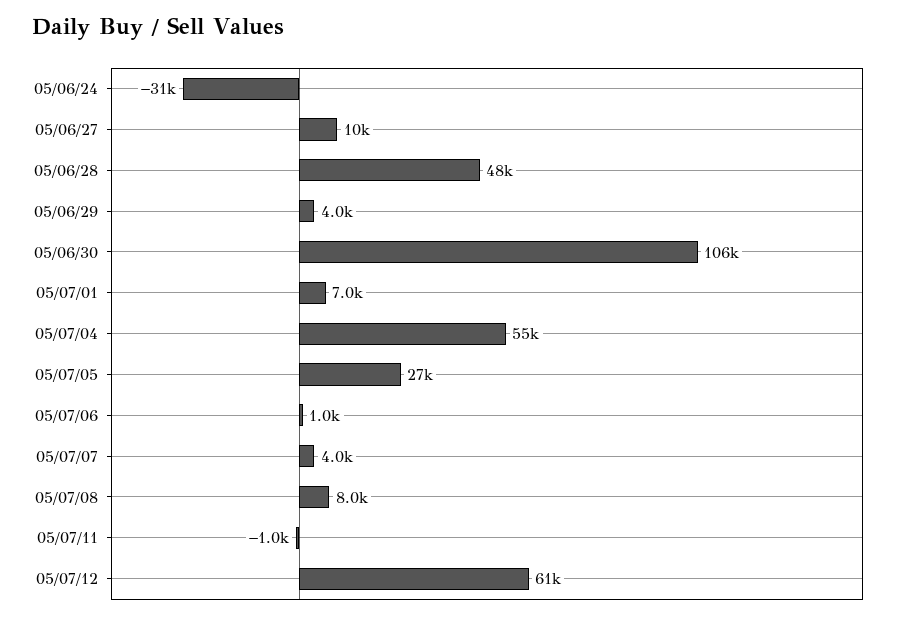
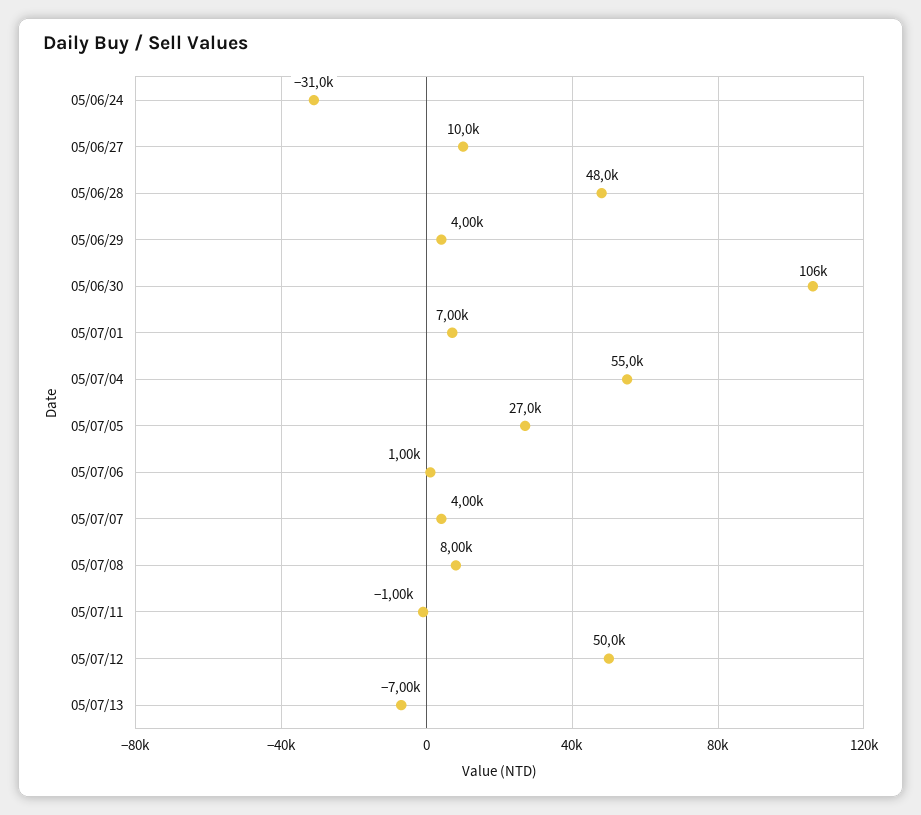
05/07/12: 61000 -> 50000
05/07/13: none -> -7000

